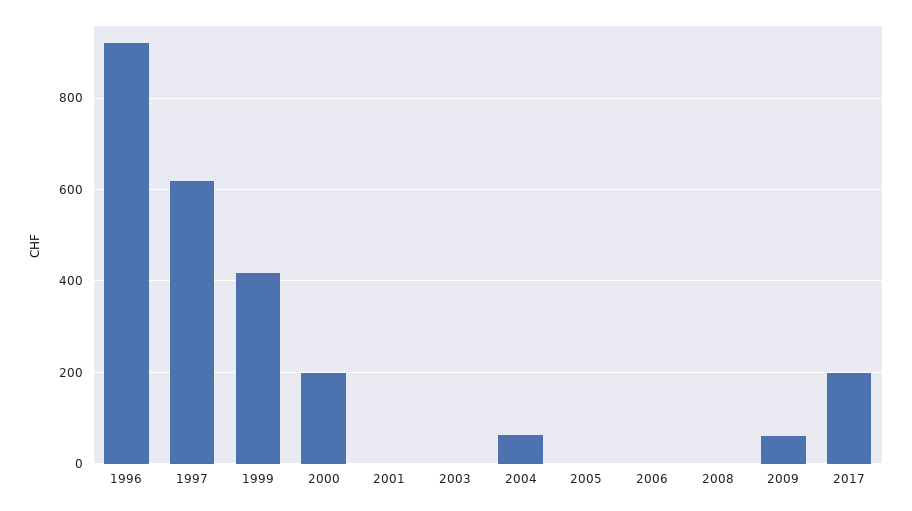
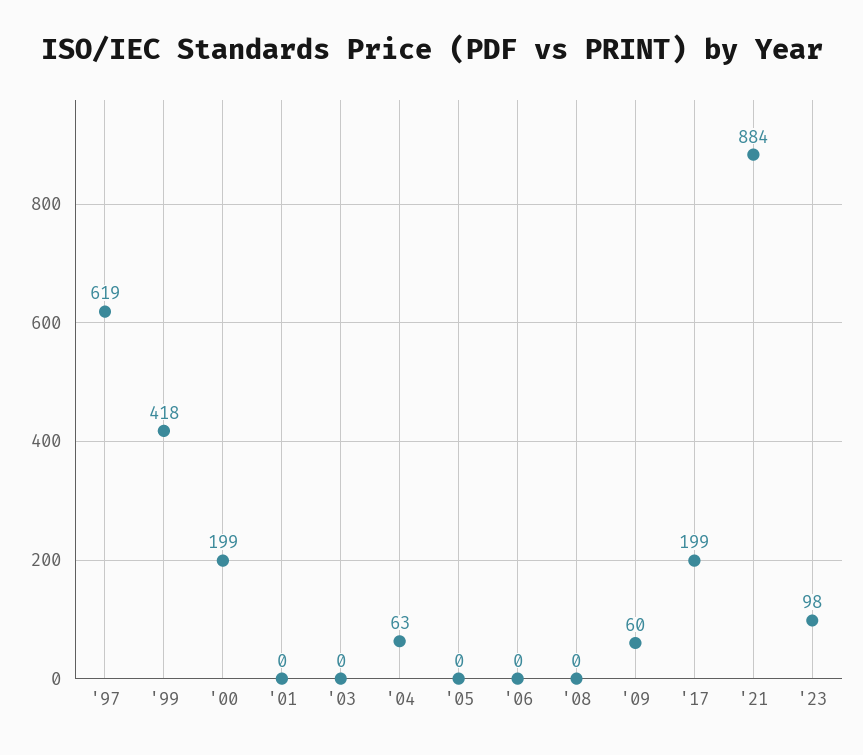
1996: 920 -> none
'21: none -> 884
'23: none -> 98

